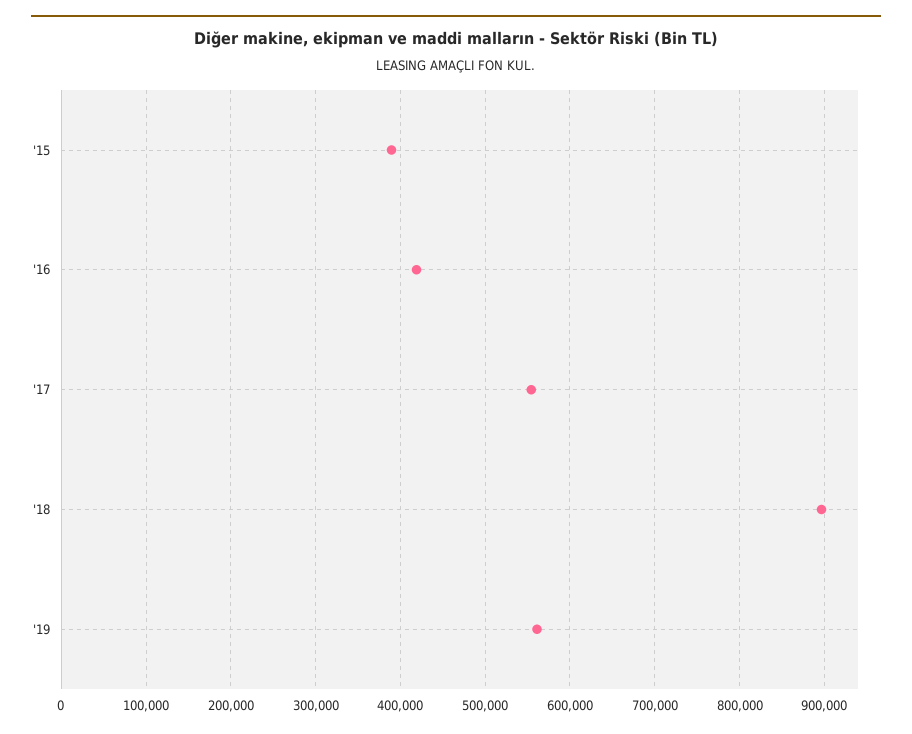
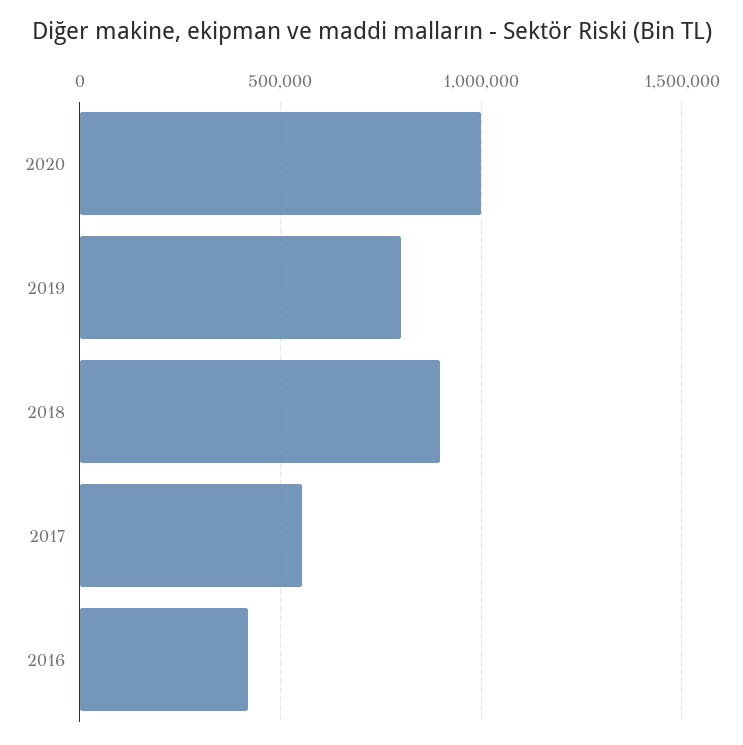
'15: 390000 -> none
'19: 560000 -> 800000
2020: none -> 1000000

